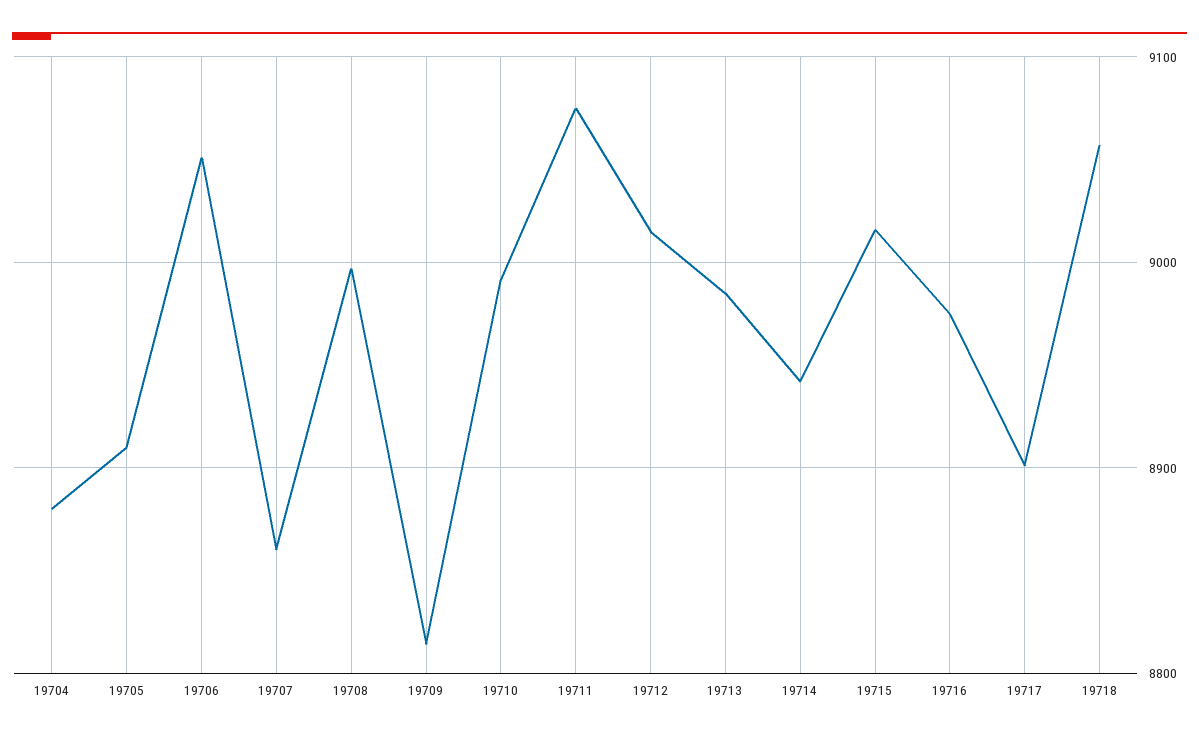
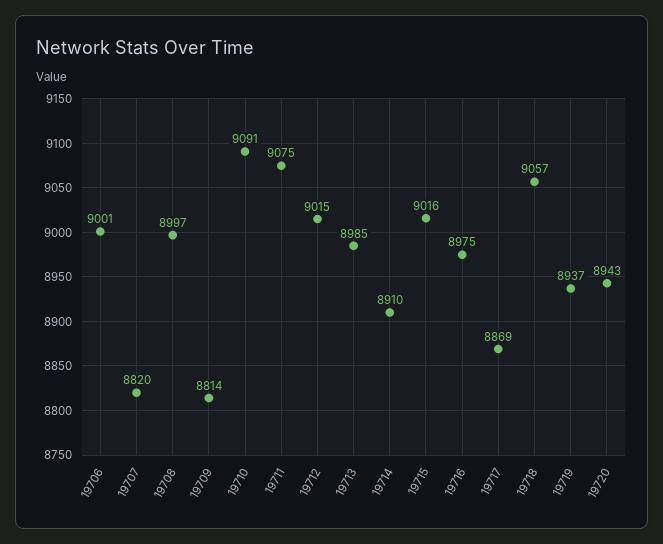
19704: 8880 -> none
19705: 8910 -> none
19706: 9050 -> 9001
19707: 8860 -> 8820
19710: 8990 -> 9091
19714: 8940 -> 8910
19717: 8900 -> 8869
19719: none -> 8937
19720: none -> 8943

